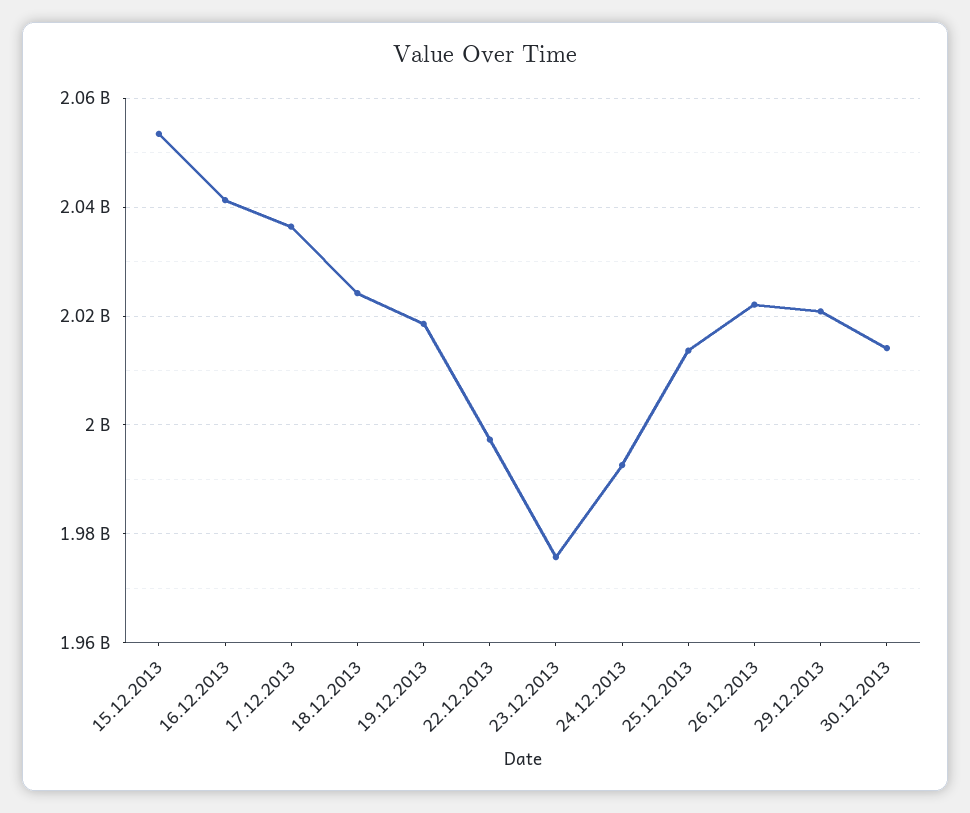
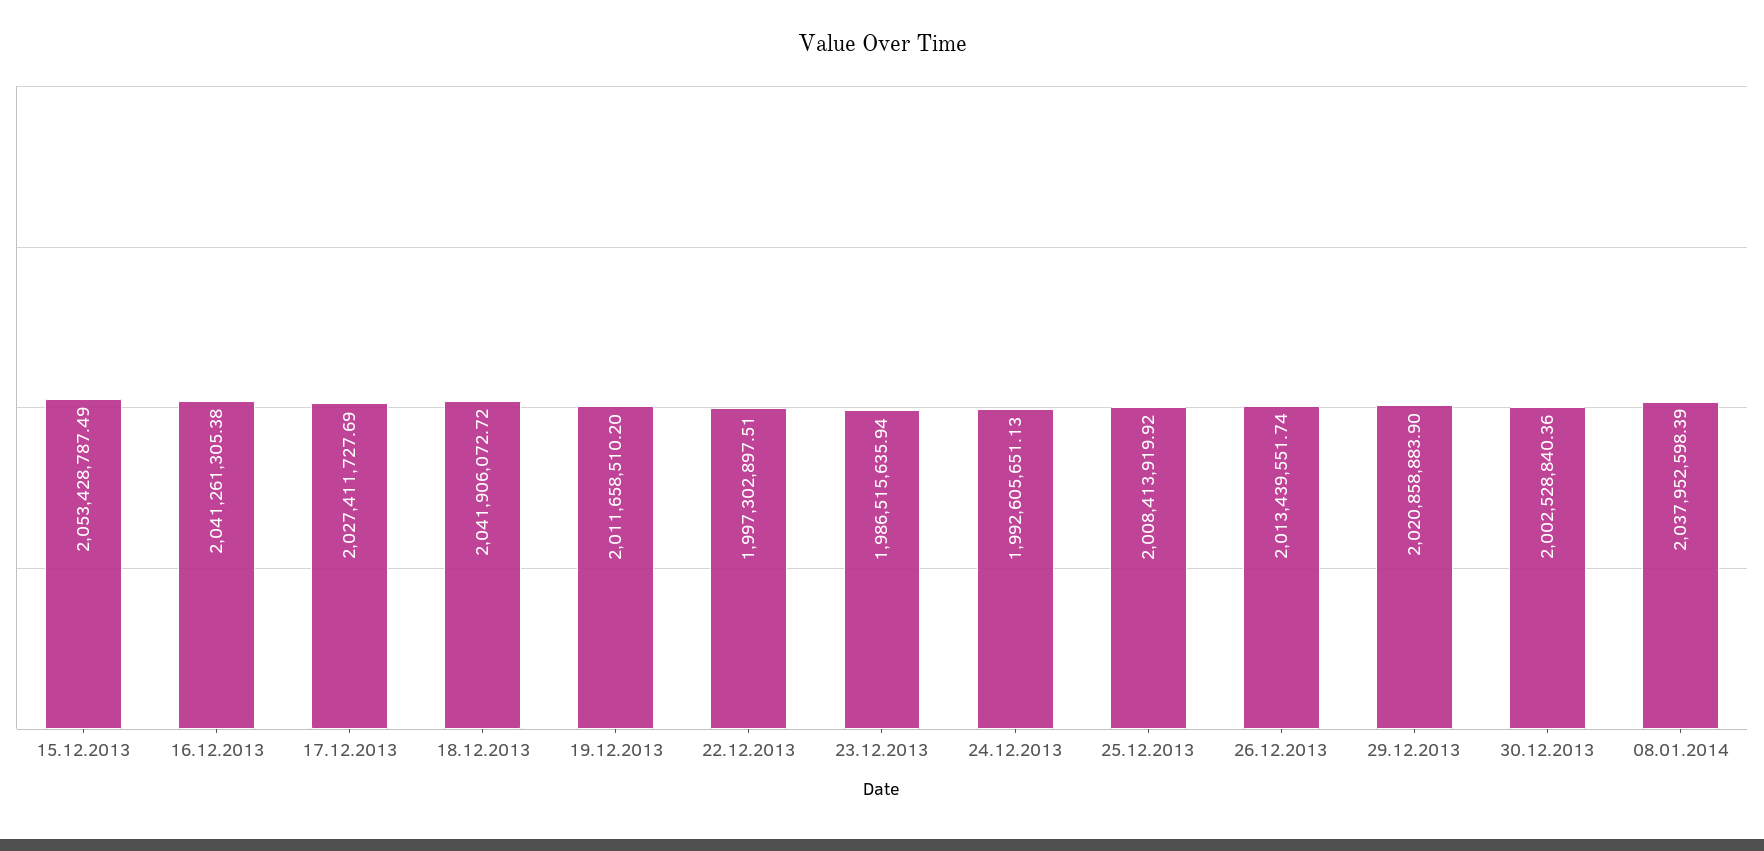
17.12.2013: 2036000000 -> 2027411727.69
18.12.2013: 2024000000 -> 2041906072.72
19.12.2013: 2018000000 -> 2011658510.2
23.12.2013: 1976000000 -> 1986515635.94
25.12.2013: 2014000000 -> 2008413919.92
26.12.2013: 2022000000 -> 2013439551.74
30.12.2013: 2014000000 -> 2002528840.36
08.01.2014: none -> 2037952598.39

